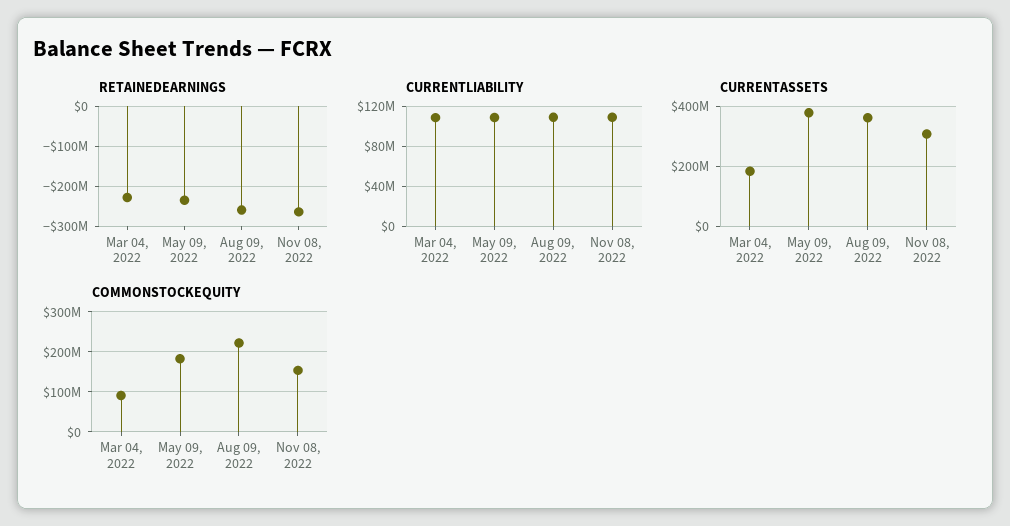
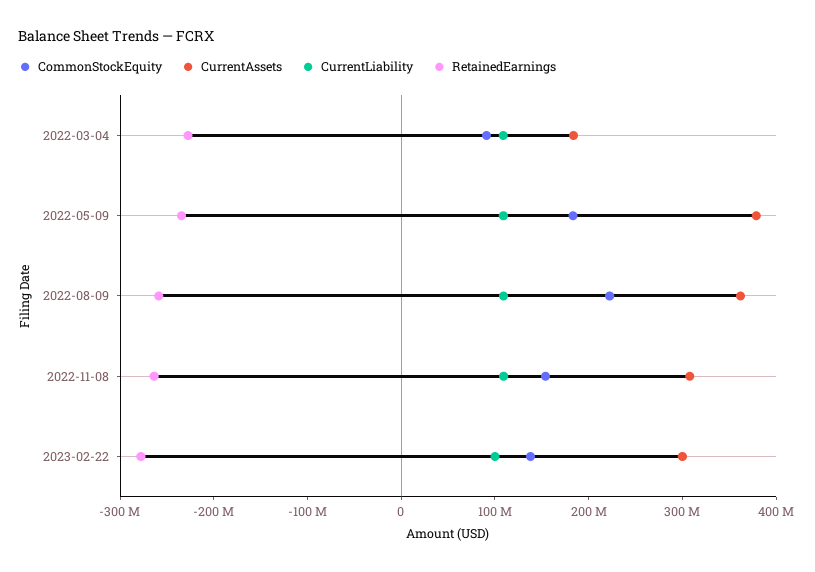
COMMONSTOCKEQUITY, 2023-02-22: none -> 140000000
CURRENTASSETS, 2023-02-22: none -> 300000000
CURRENTLIABILITY, 2023-02-22: none -> 100000000
RETAINEDEARNINGS, 2023-02-22: none -> -280000000

